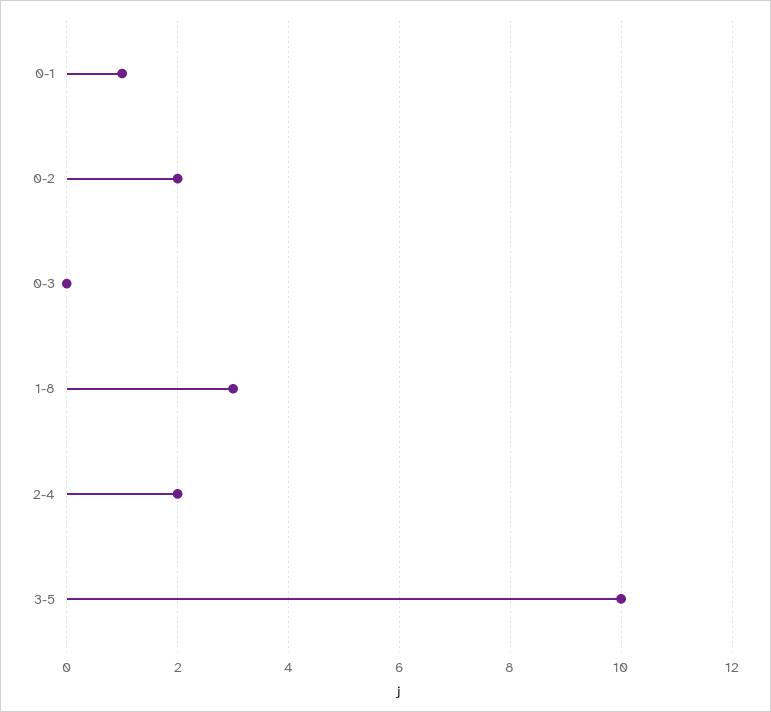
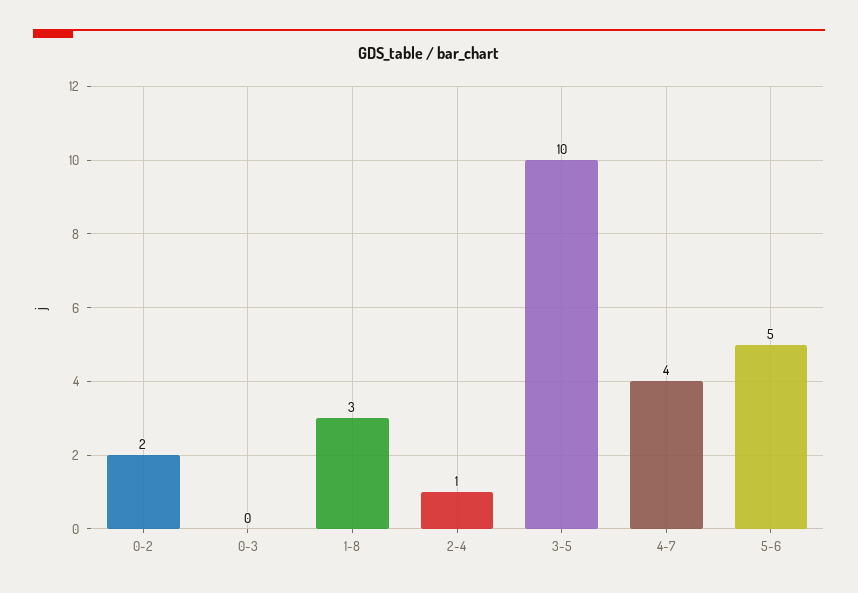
0-1: 1 -> none
2-4: 2 -> 1
4-7: none -> 4
5-6: none -> 5

